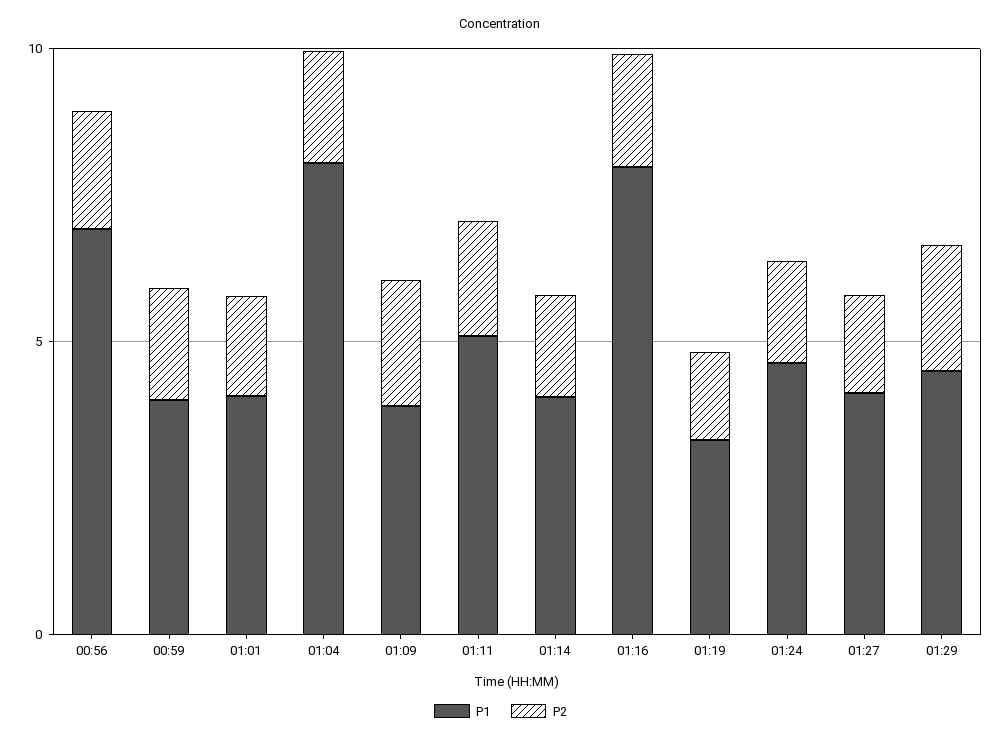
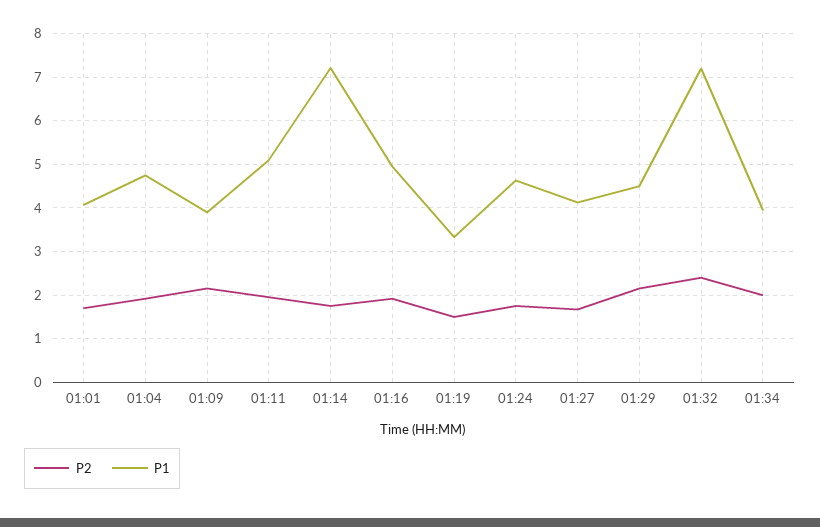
P1, 00:56: 7 -> none
P2, 00:56: 2 -> none
P1, 00:59: 4 -> none
P2, 00:59: 2 -> none
P1, 01:04: 8 -> 4.8
P1, 01:14: 4 -> 7.2
P1, 01:16: 8 -> 5
P2, 01:32: none -> 2.4
P1, 01:32: none -> 7.2
P2, 01:34: none -> 2
P1, 01:34: none -> 4

